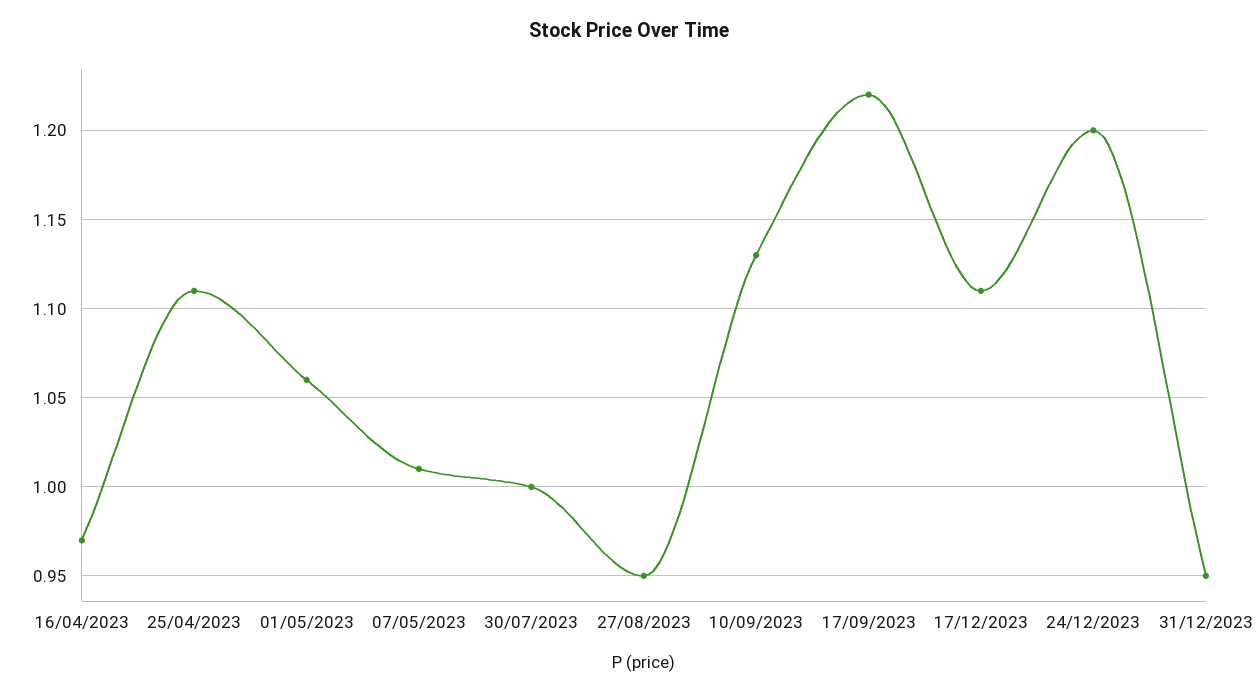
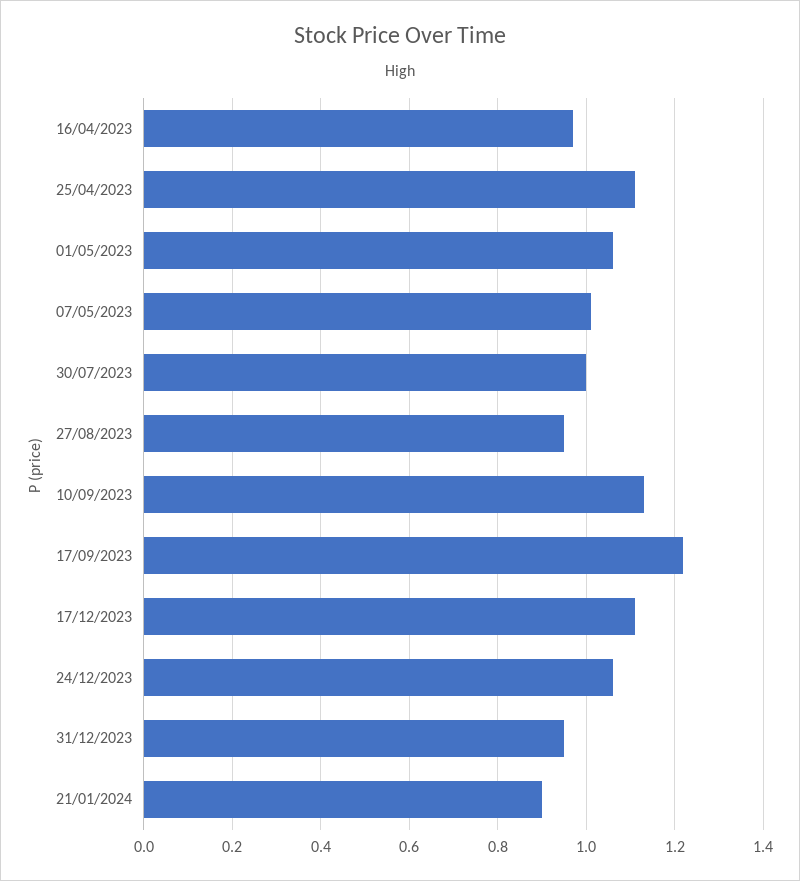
24/12/2023: 1.2 -> 1.05
21/01/2024: none -> 0.9

